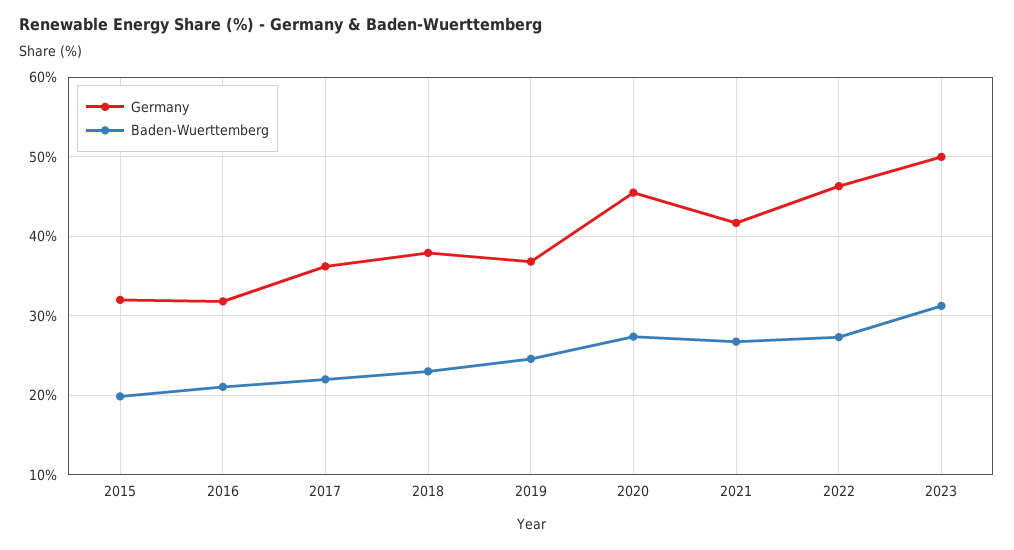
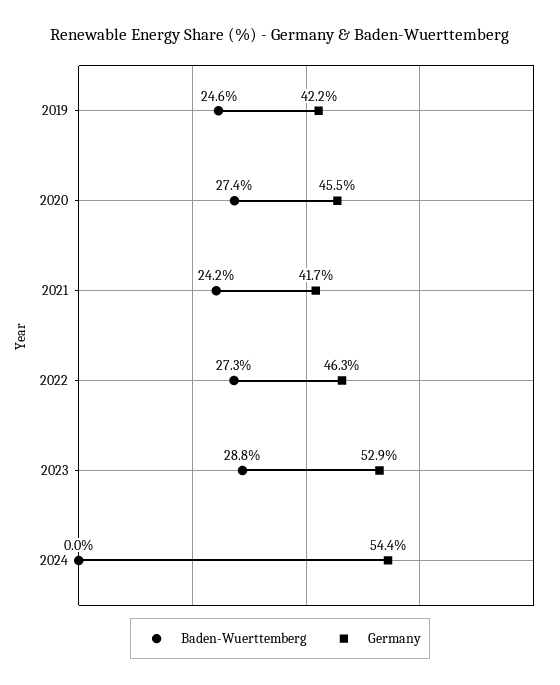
Germany, 2015: 32 -> none
Baden-Wuerttemberg, 2015: 20 -> none
Germany, 2016: 32 -> none
Baden-Wuerttemberg, 2016: 21 -> none
Germany, 2017: 36 -> none
Baden-Wuerttemberg, 2017: 22 -> none
Germany, 2018: 38 -> none
Baden-Wuerttemberg, 2018: 23 -> none
Germany, 2019: 37 -> 42.2
Baden-Wuerttemberg, 2021: 27 -> 24.2
Germany, 2023: 50 -> 52.9
Baden-Wuerttemberg, 2023: 31 -> 28.8
Baden-Wuerttemberg, 2024: none -> 0
Germany, 2024: none -> 54.4

